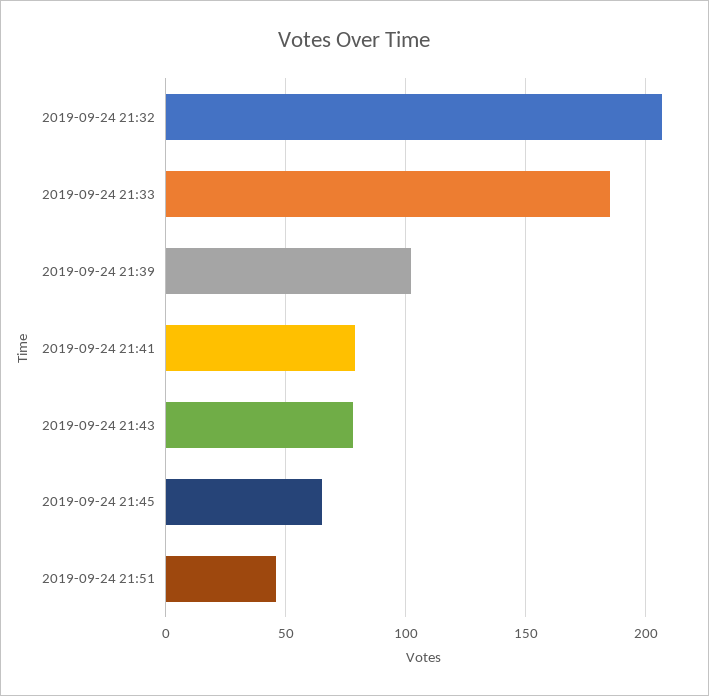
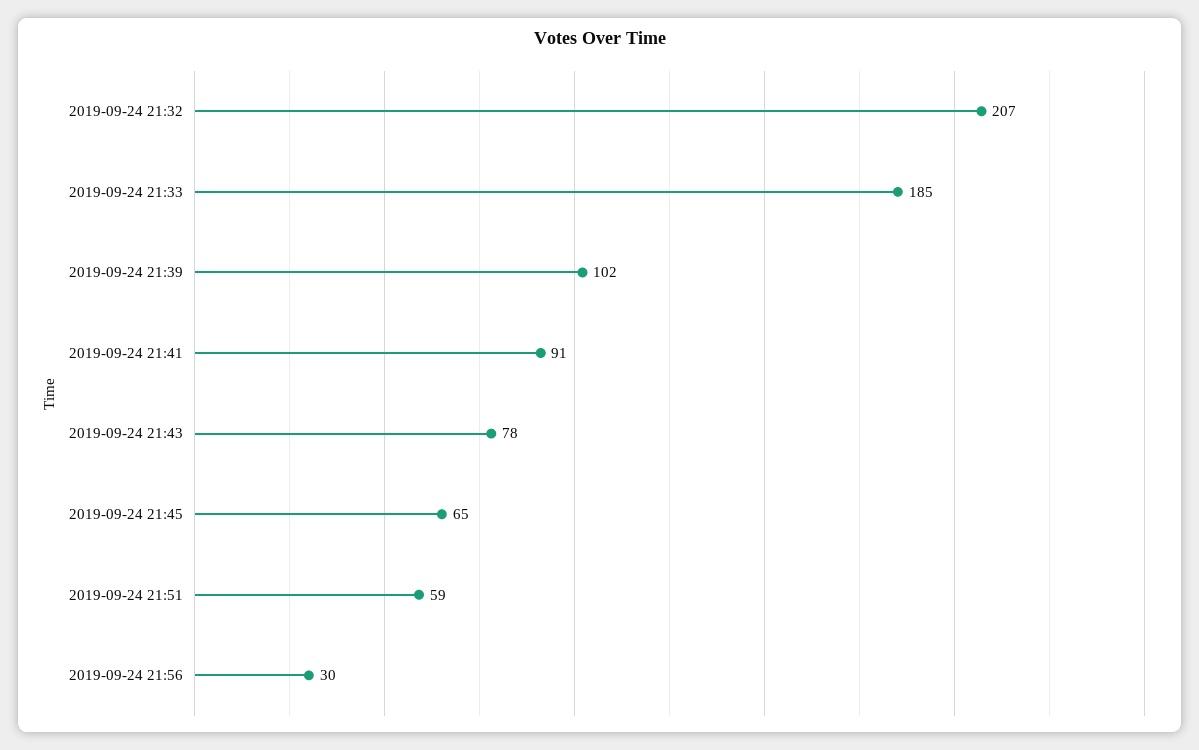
2019-09-24 21:41: 80 -> 91
2019-09-24 21:51: 45 -> 59
2019-09-24 21:56: none -> 30

